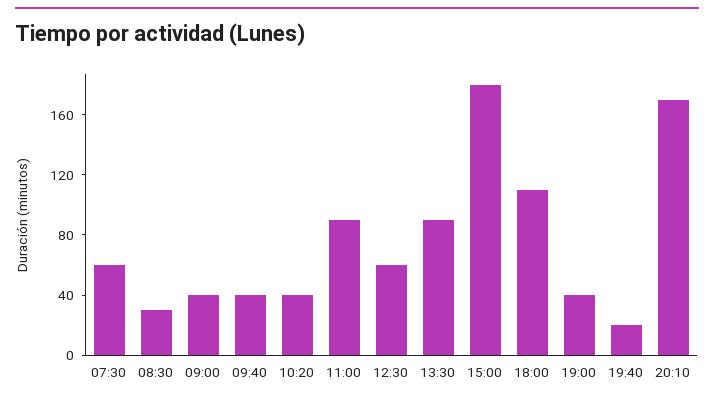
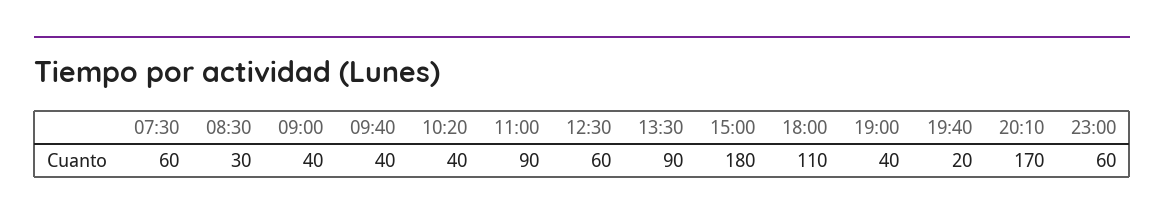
23:00: none -> 60

